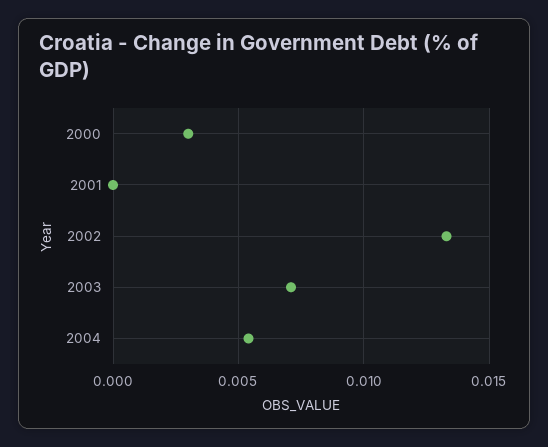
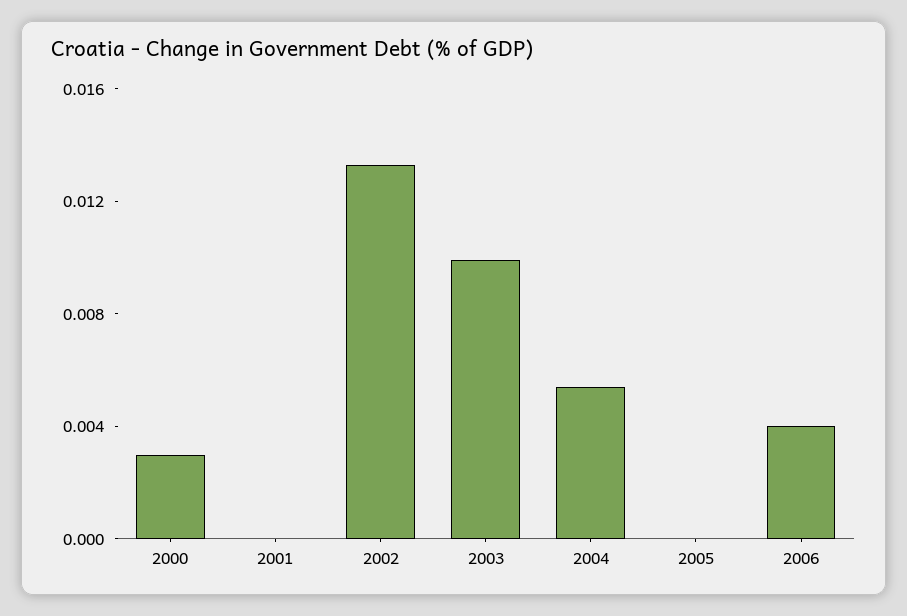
2003: 0.007 -> 0.01
2005: none -> 0
2006: none -> 0.004

